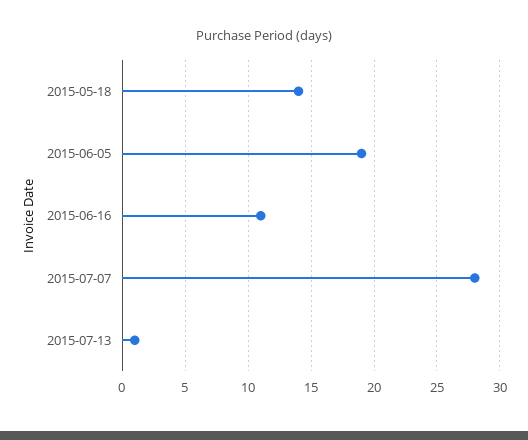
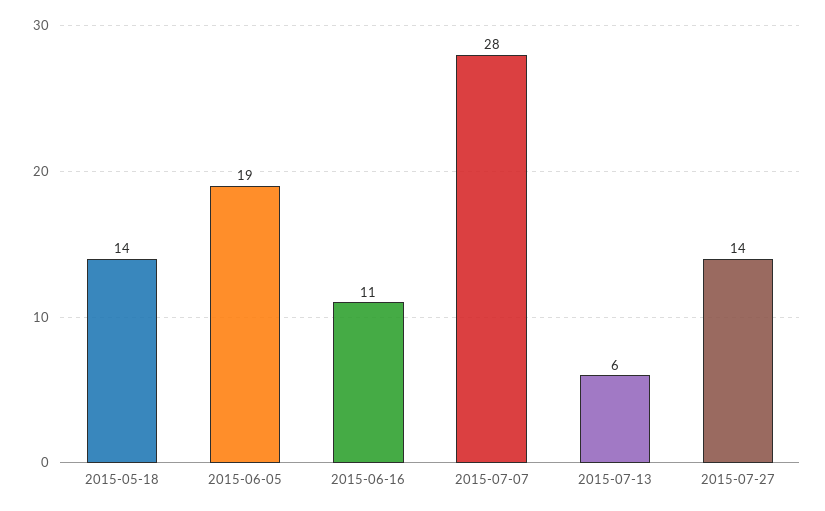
2015-07-13: 1 -> 6
2015-07-27: none -> 14

